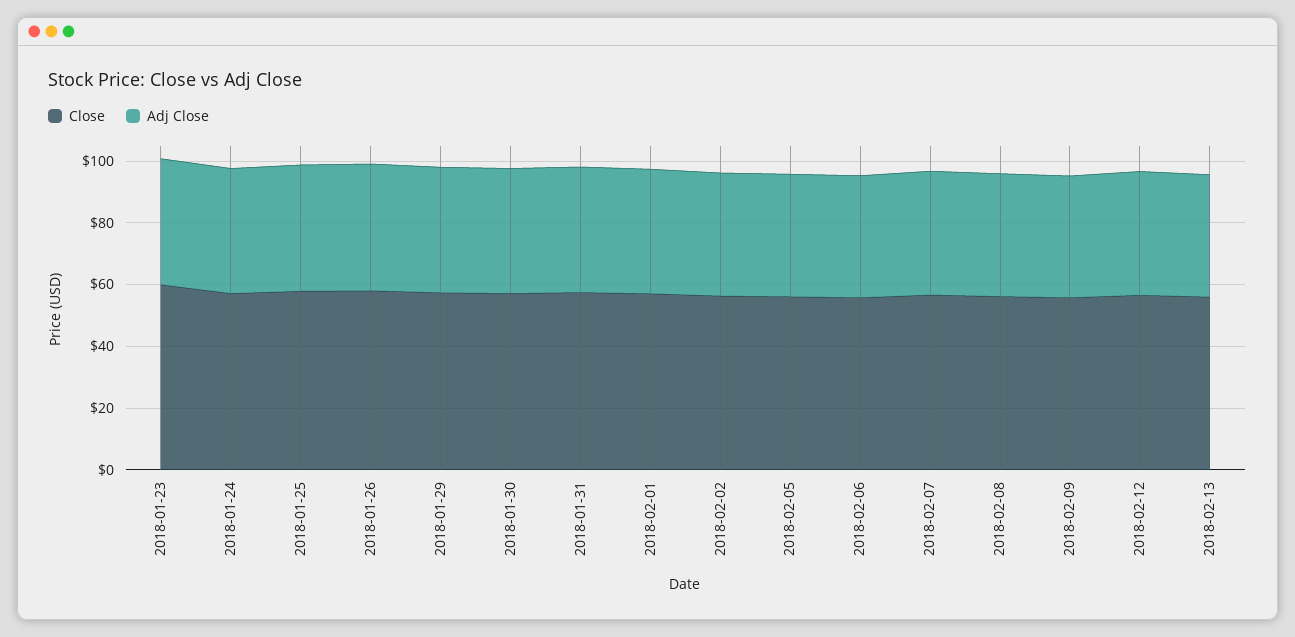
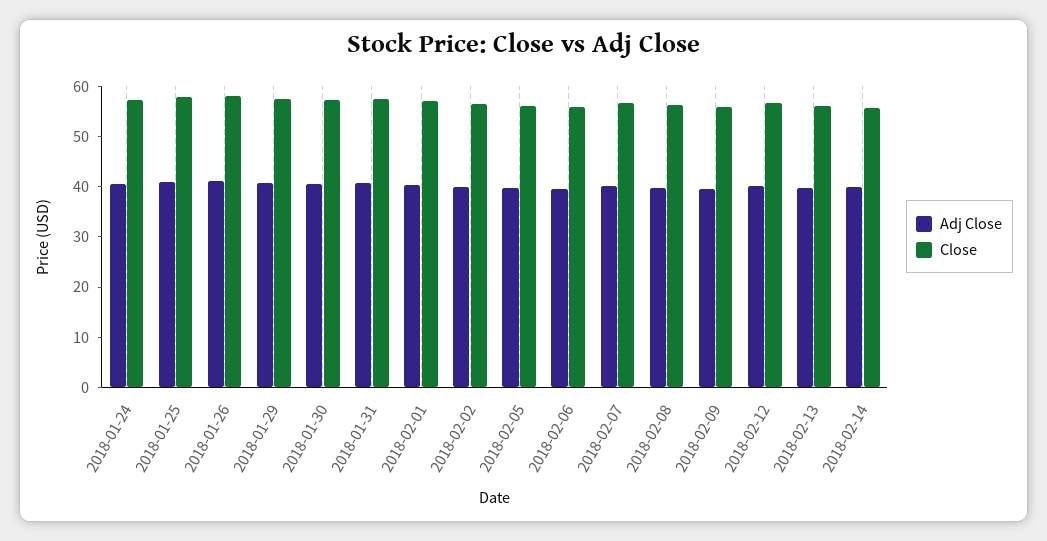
Close, 2018-01-23: 60 -> none
Adj Close, 2018-01-23: 40 -> none
Adj Close, 2018-02-14: none -> 40
Close, 2018-02-14: none -> 56

